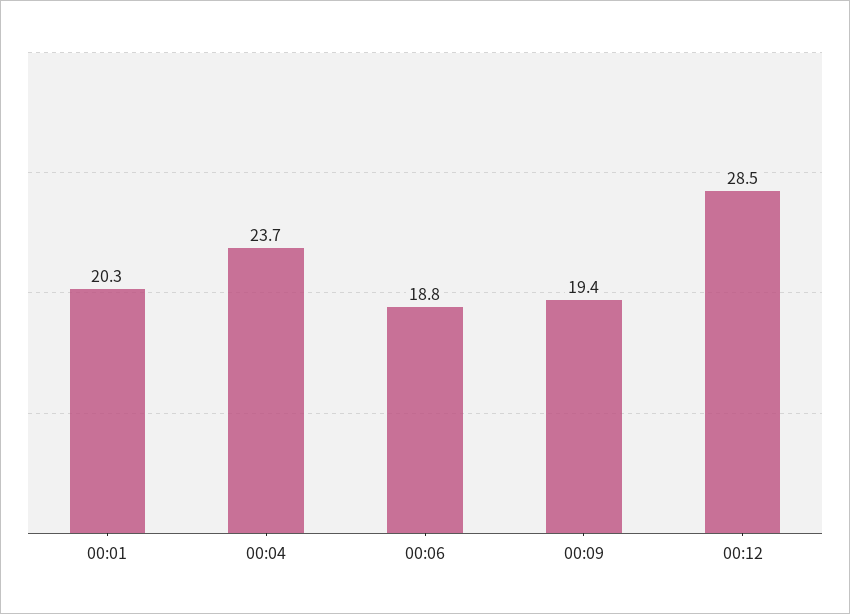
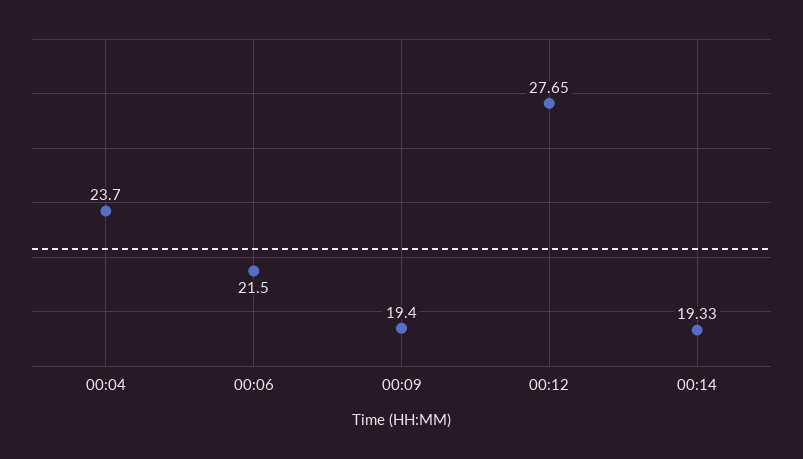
00:01: 20.3 -> none
00:06: 18.8 -> 21.5
00:12: 28.5 -> 27.65
00:14: none -> 19.33

